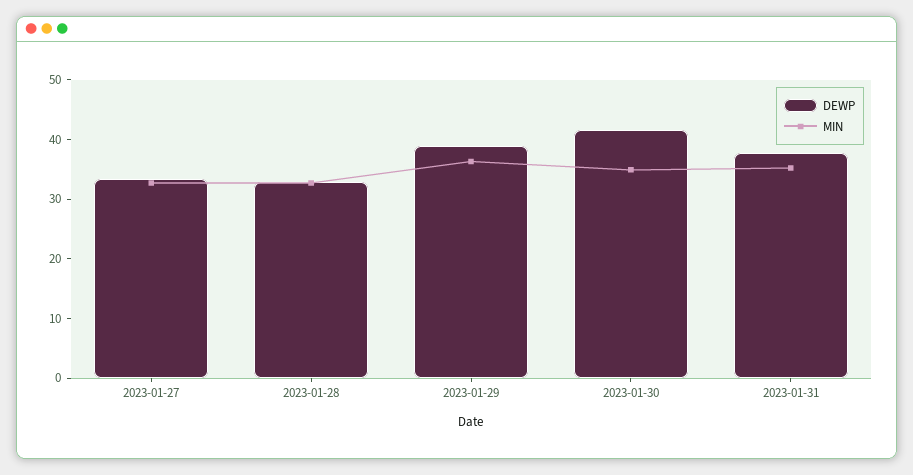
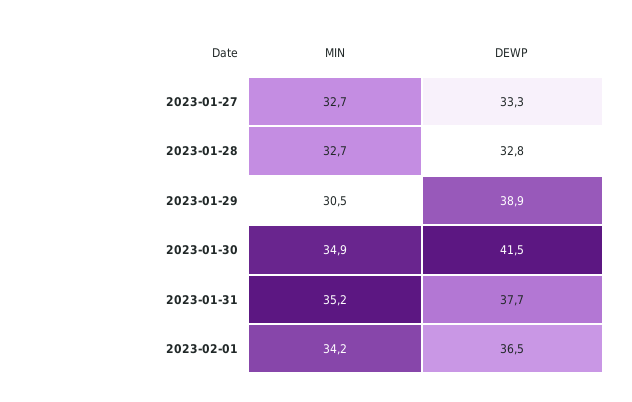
MIN, 2023-01-29: 36 -> 30.5
MIN, 2023-02-01: none -> 34.2
DEWP, 2023-02-01: none -> 36.5

